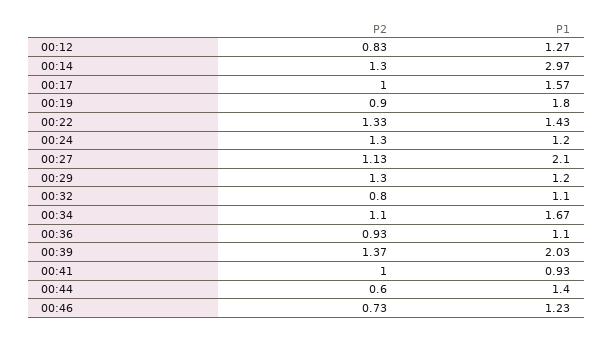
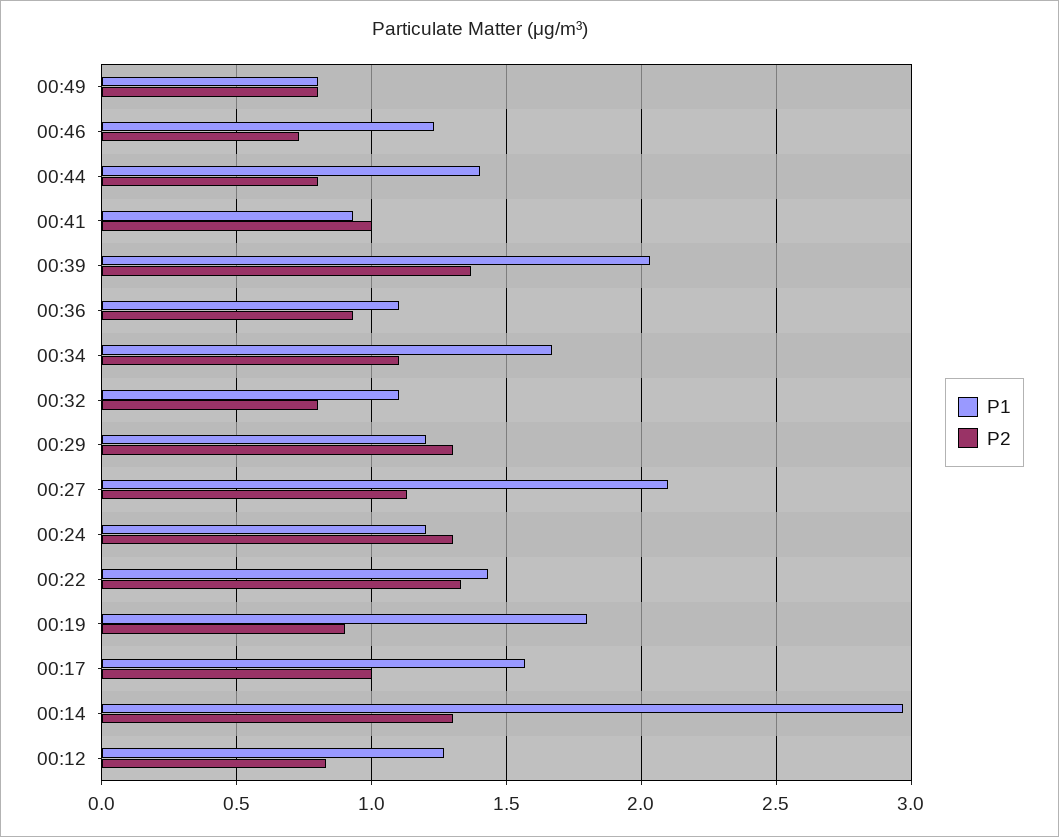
P2, 00:44: 0.6 -> 0.8
P1, 00:49: none -> 0.8
P2, 00:49: none -> 0.8

